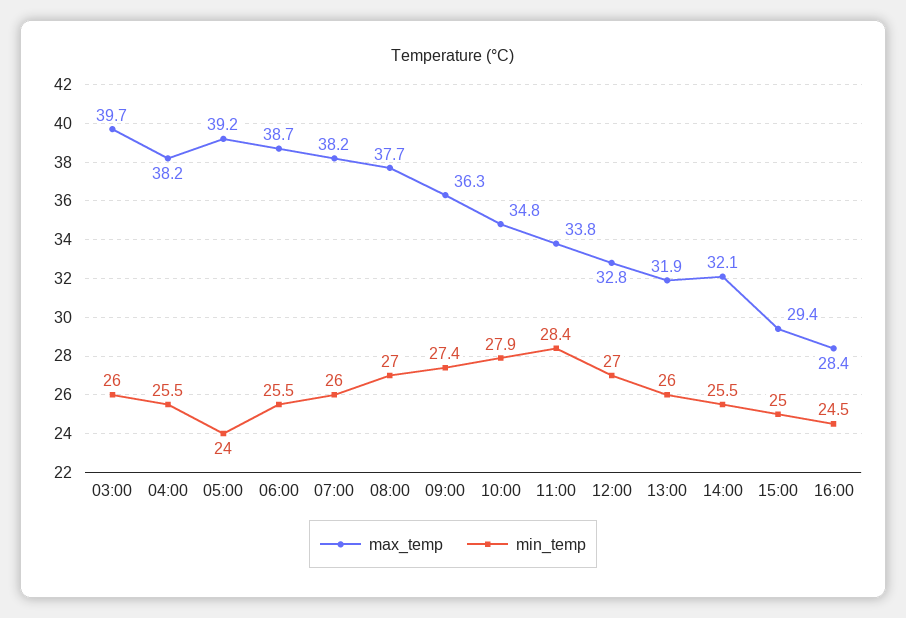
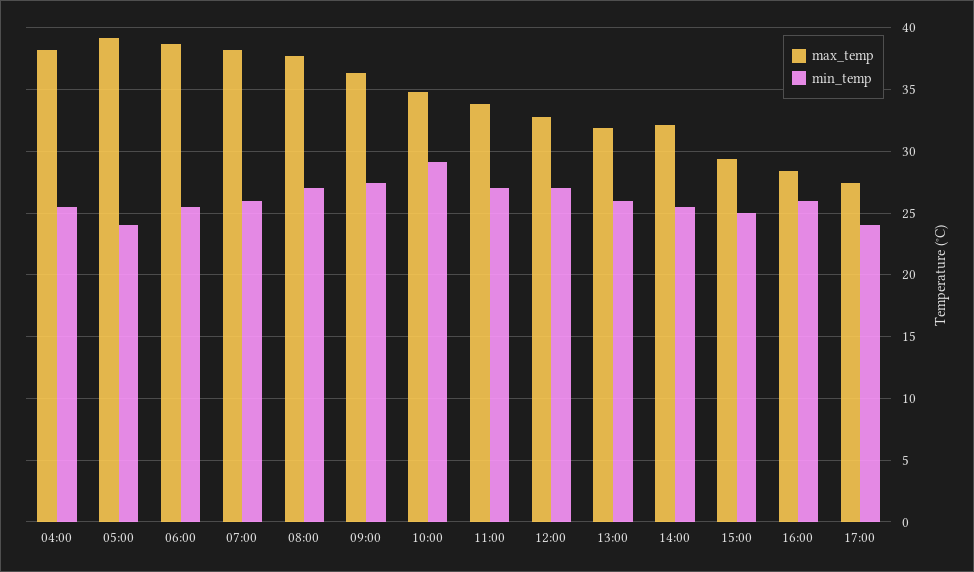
max_temp, 03:00: 39.7 -> none
min_temp, 03:00: 26 -> none
min_temp, 10:00: 27.9 -> 29
min_temp, 11:00: 28.4 -> 27
min_temp, 16:00: 24.5 -> 26
max_temp, 17:00: none -> 27.5
min_temp, 17:00: none -> 24

